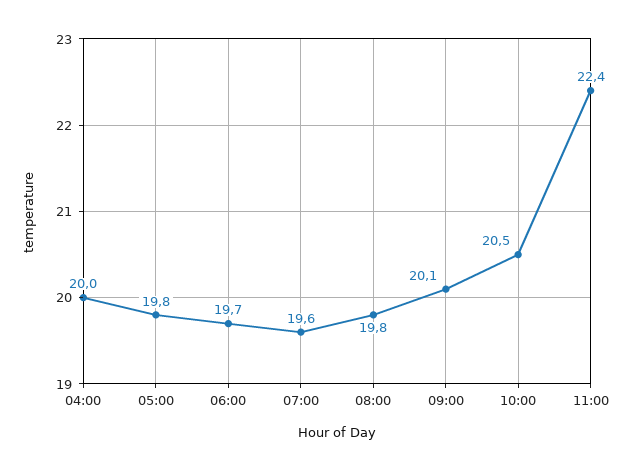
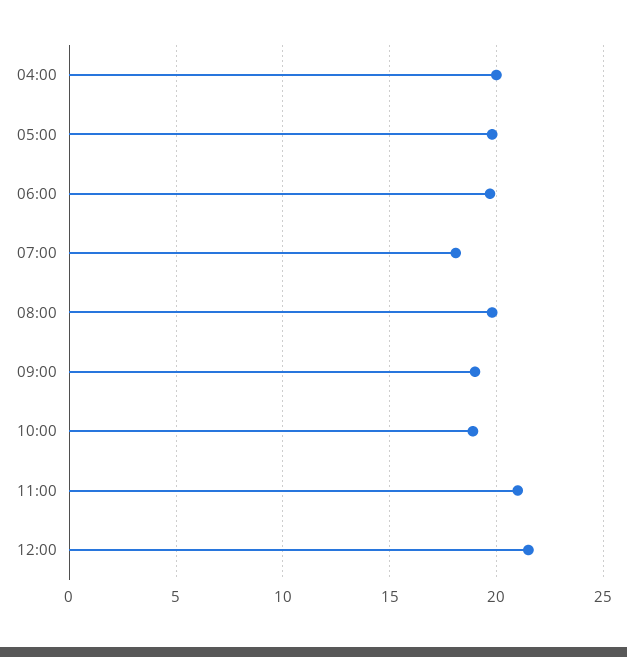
07:00: 19.6 -> 18
09:00: 20.1 -> 19
10:00: 20.5 -> 19
11:00: 22.4 -> 21
12:00: none -> 21.5

